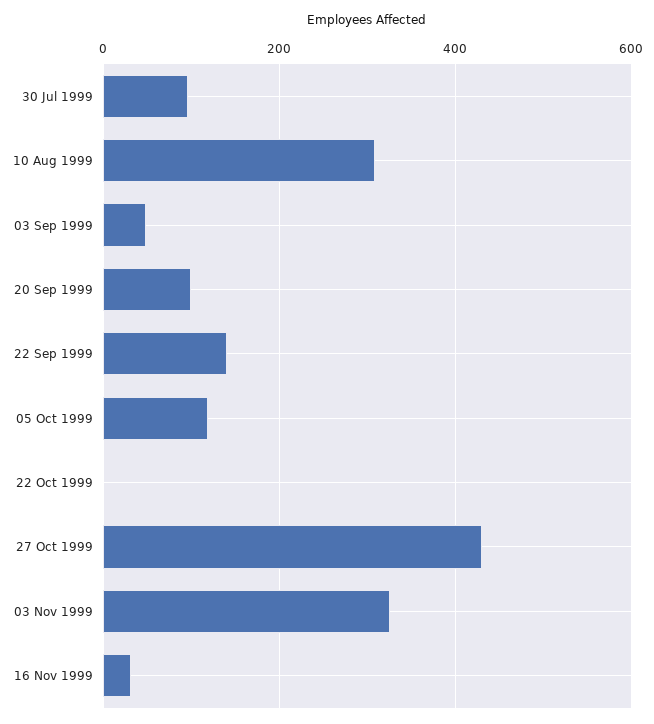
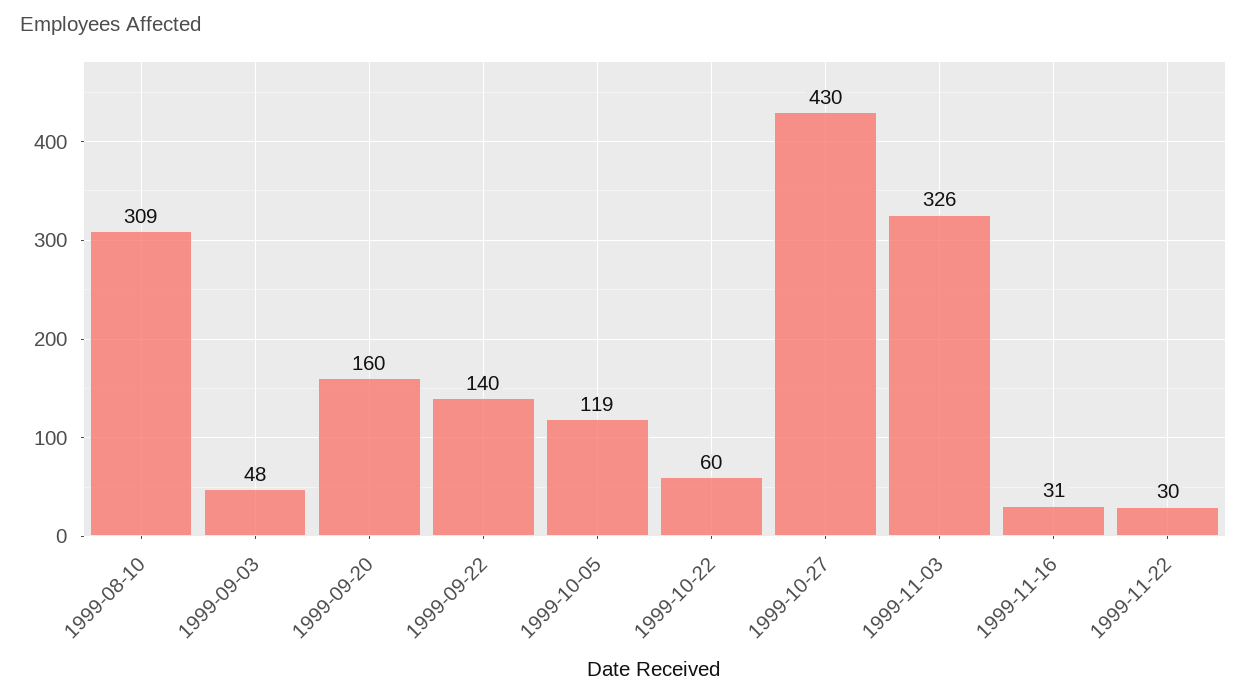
30 Jul 1999: 100 -> none
20 Sep 1999: 100 -> 160
22 Oct 1999: 0 -> 60
1999-11-22: none -> 30

